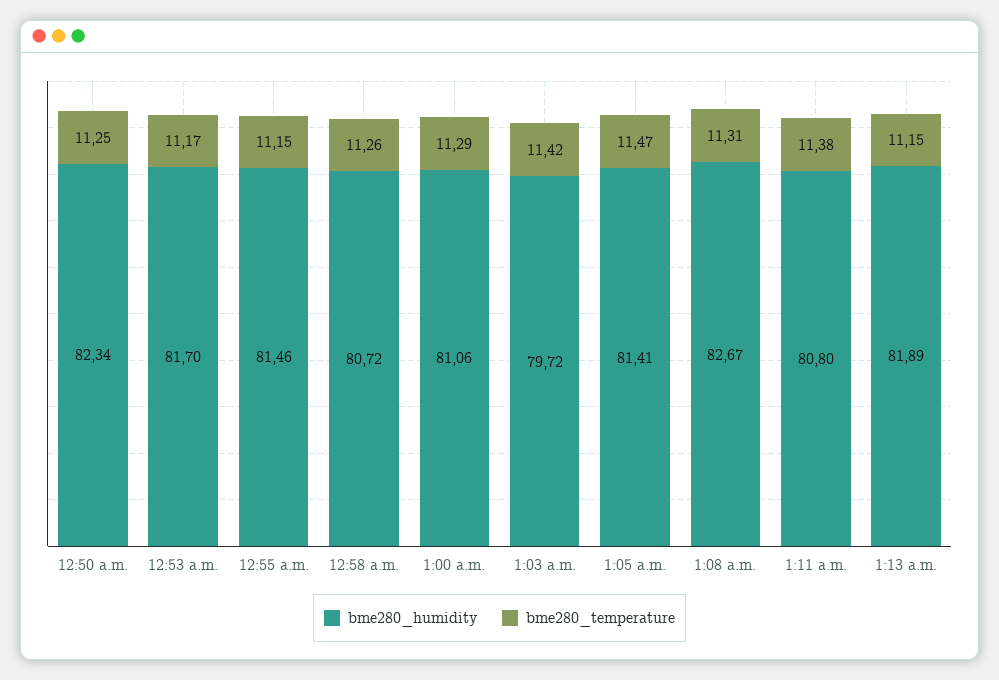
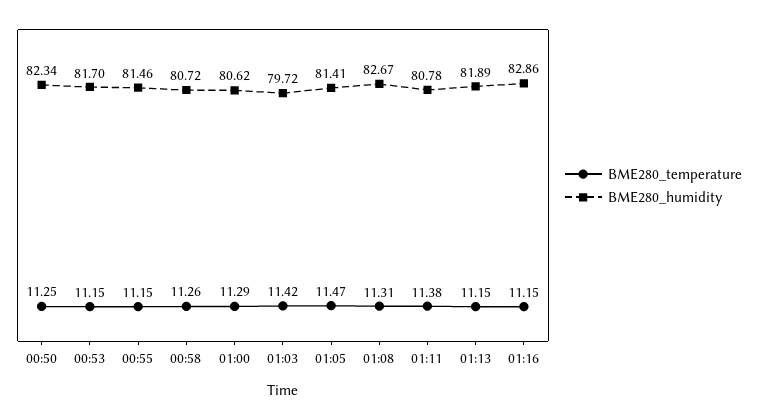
bme280_temperature, 12:53 a.m.: 11.17 -> 11.15
bme280_humidity, 1:00 a.m.: 81.06 -> 80.62
bme280_humidity, 1:11 a.m.: 80.8 -> 80.78
bme280_temperature, 01:16: none -> 11.15
bme280_humidity, 01:16: none -> 82.86

